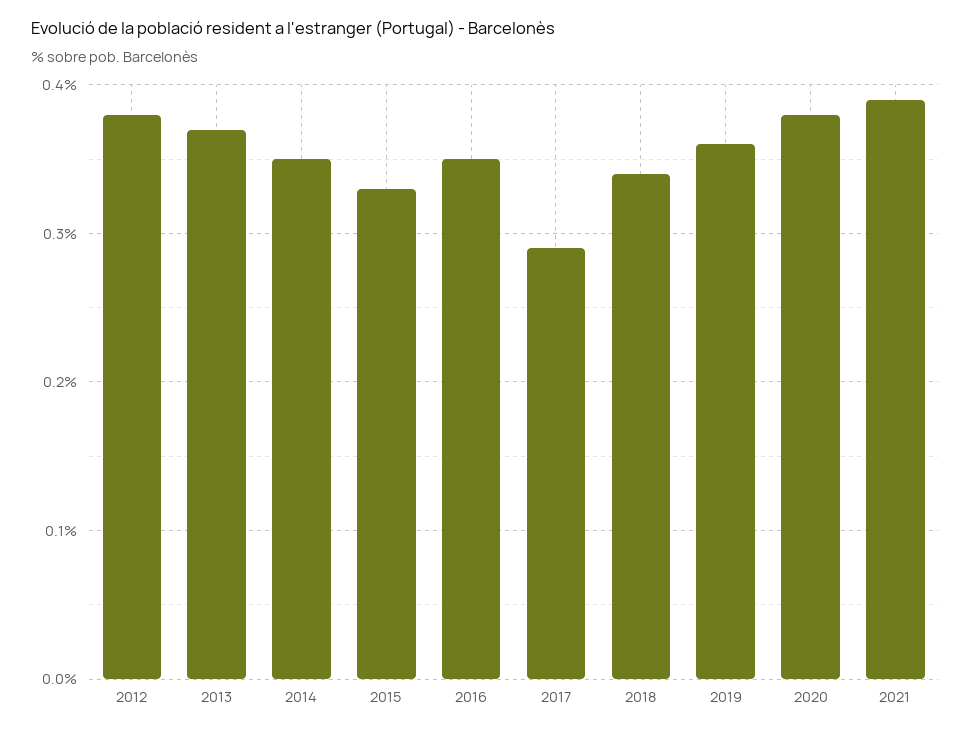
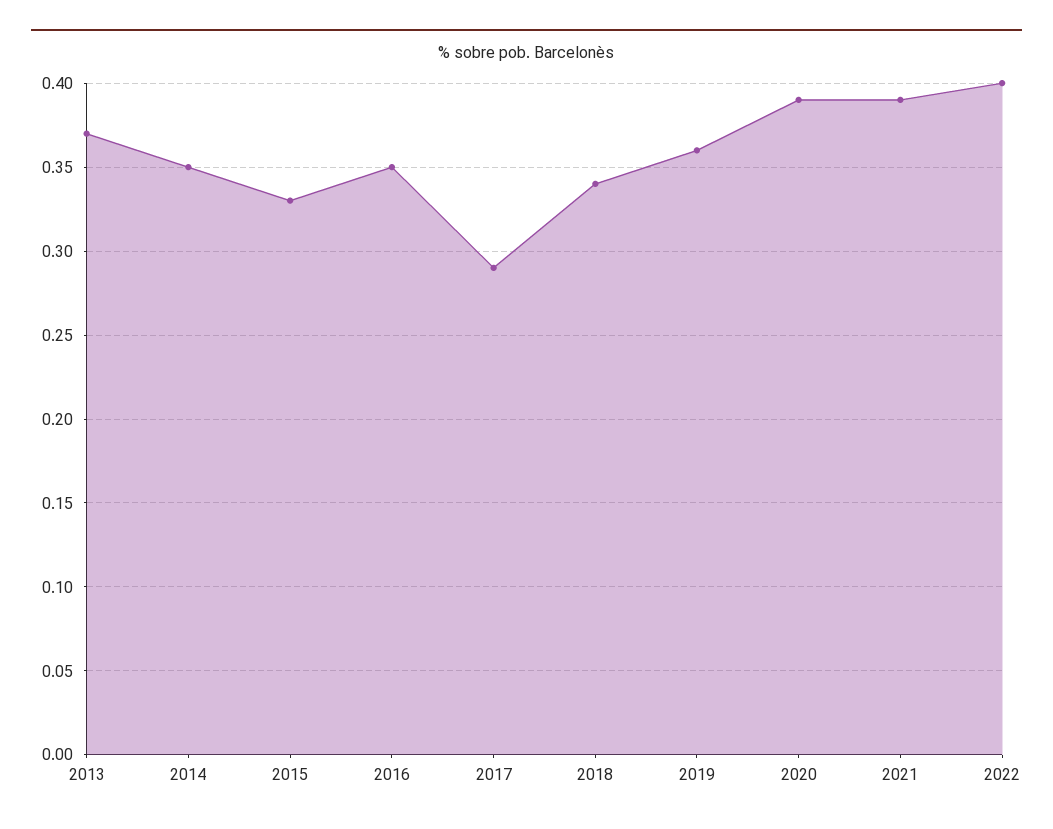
2012: 0.38 -> none
2020: 0.38 -> 0.39
2022: none -> 0.4

